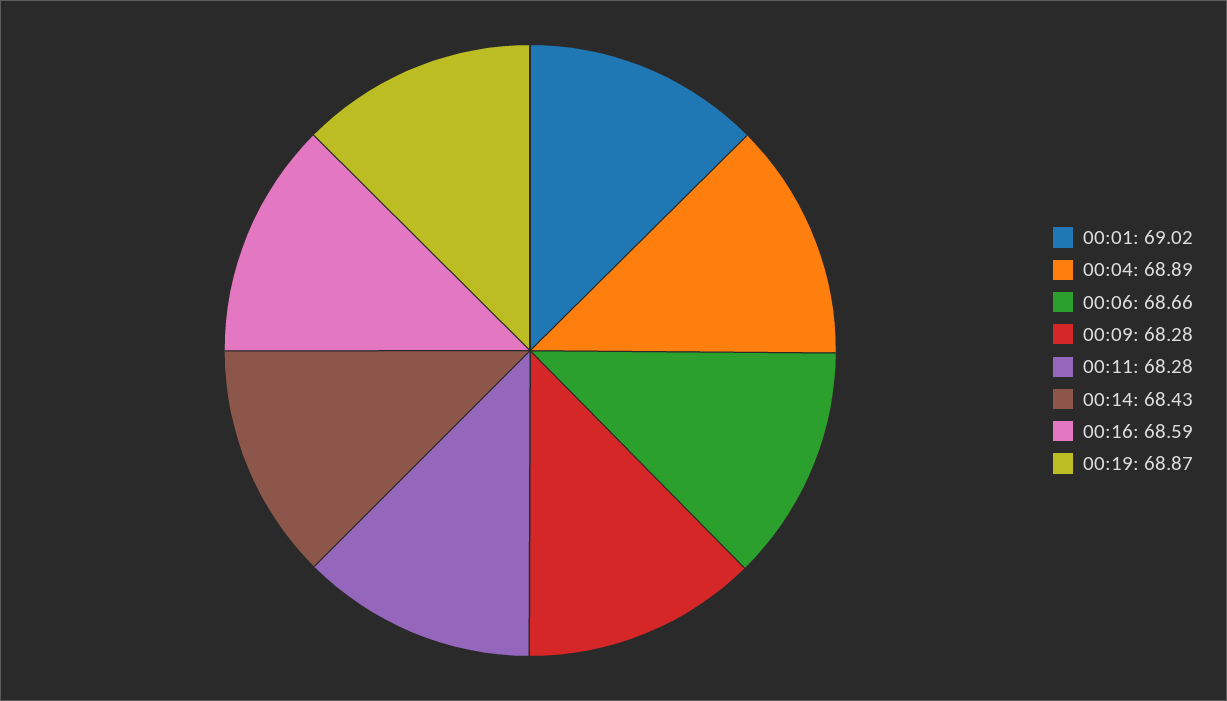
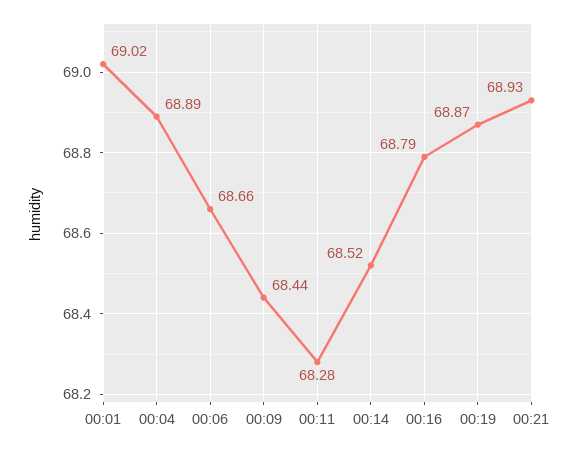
00:09: 68.28 -> 68.44
00:14: 68.43 -> 68.52
00:16: 68.59 -> 68.79
00:21: none -> 68.93

